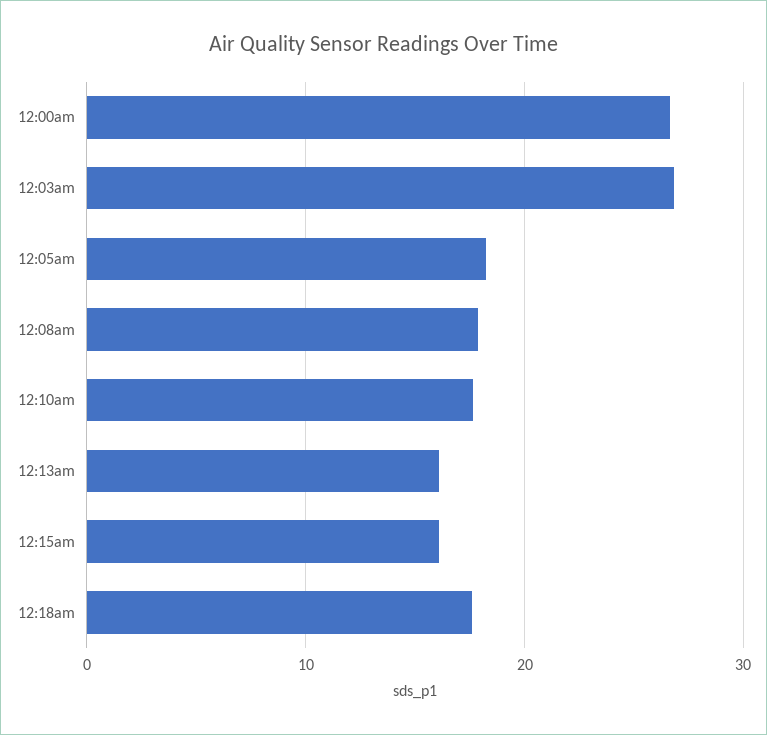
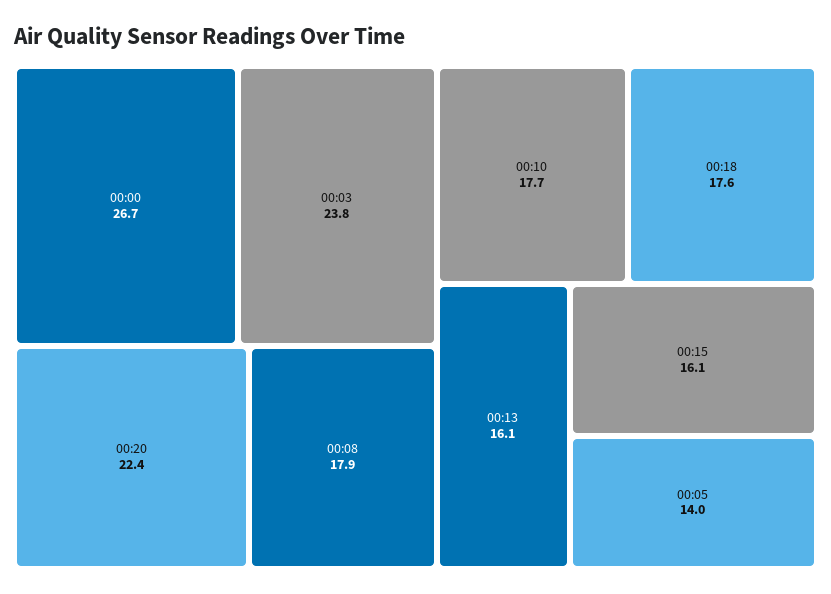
12:03am: 27 -> 23.8
12:05am: 18 -> 14
00:20: none -> 22.4

